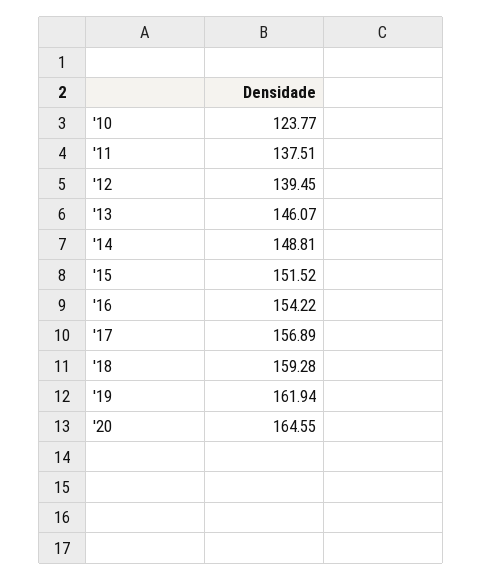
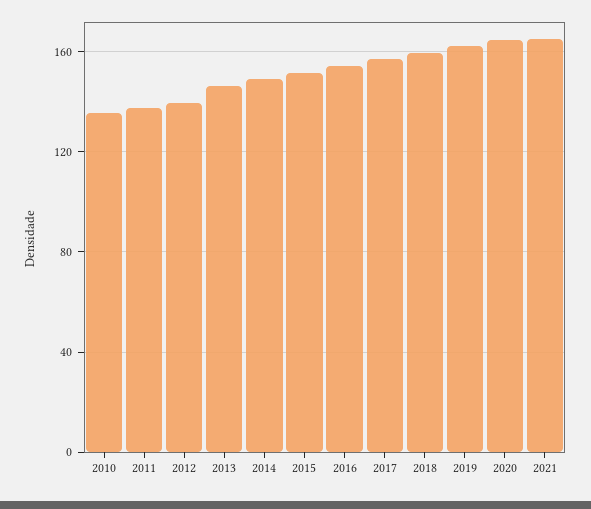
'10: 123.77 -> 135
2021: none -> 165

